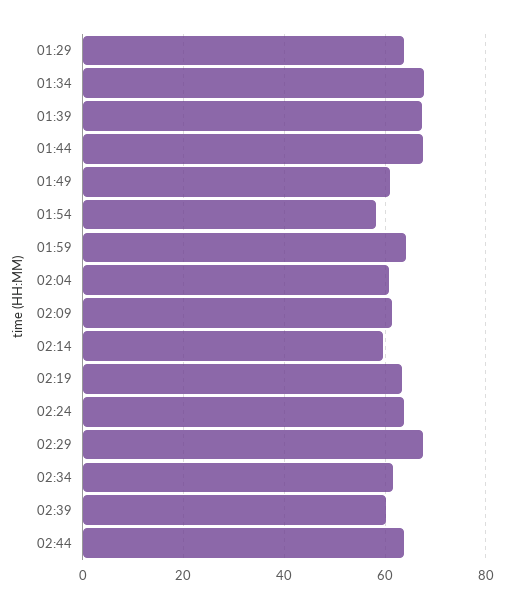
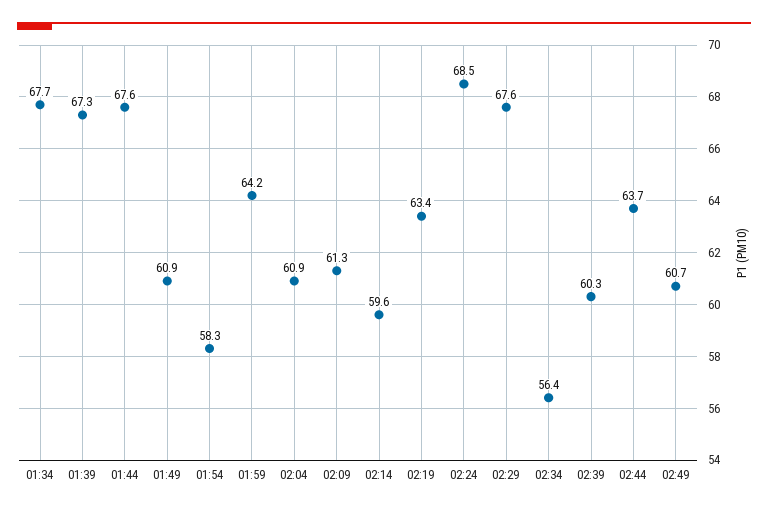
01:29: 64 -> none
02:24: 64 -> 68.5
02:34: 62 -> 56.4
02:49: none -> 60.7

